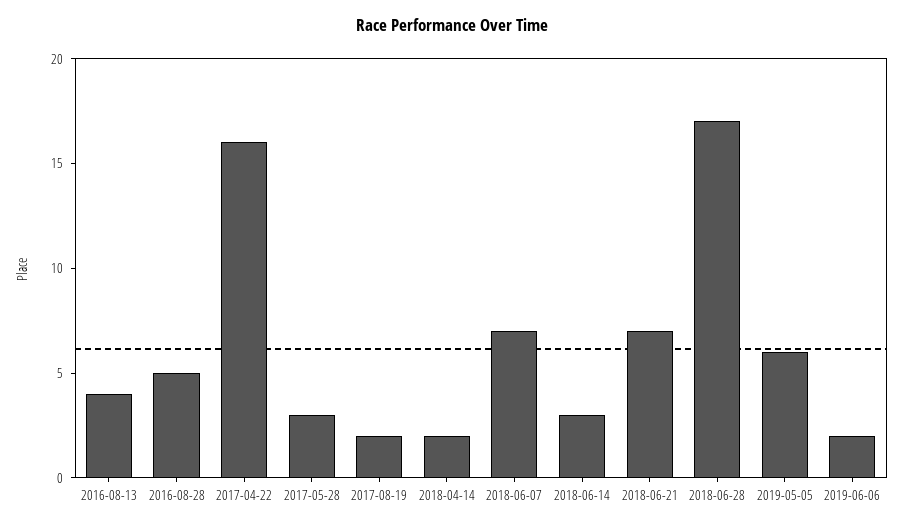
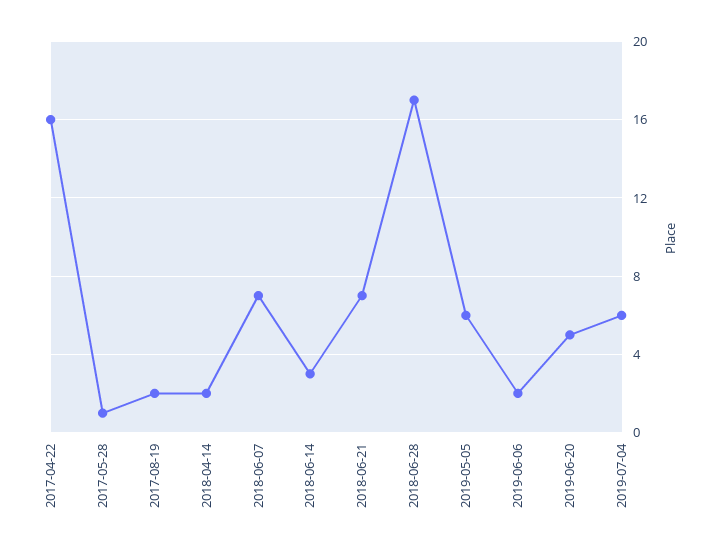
2016-08-13: 4 -> none
2016-08-28: 5 -> none
2017-05-28: 3 -> 1
2019-06-20: none -> 5
2019-07-04: none -> 6

